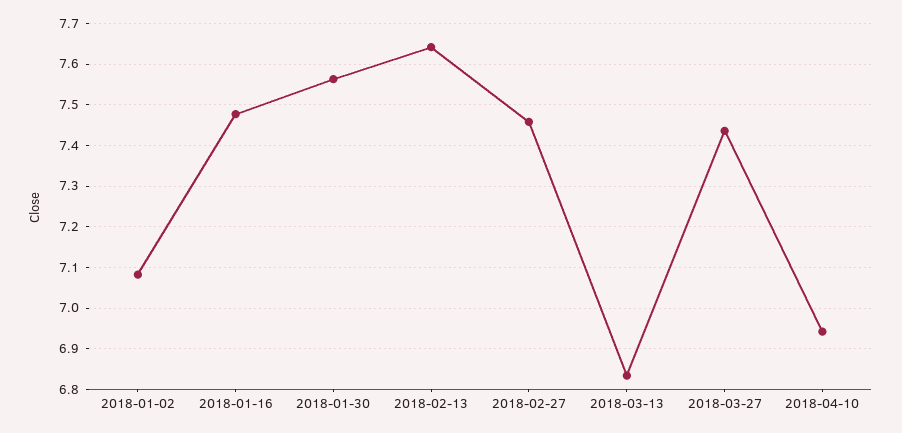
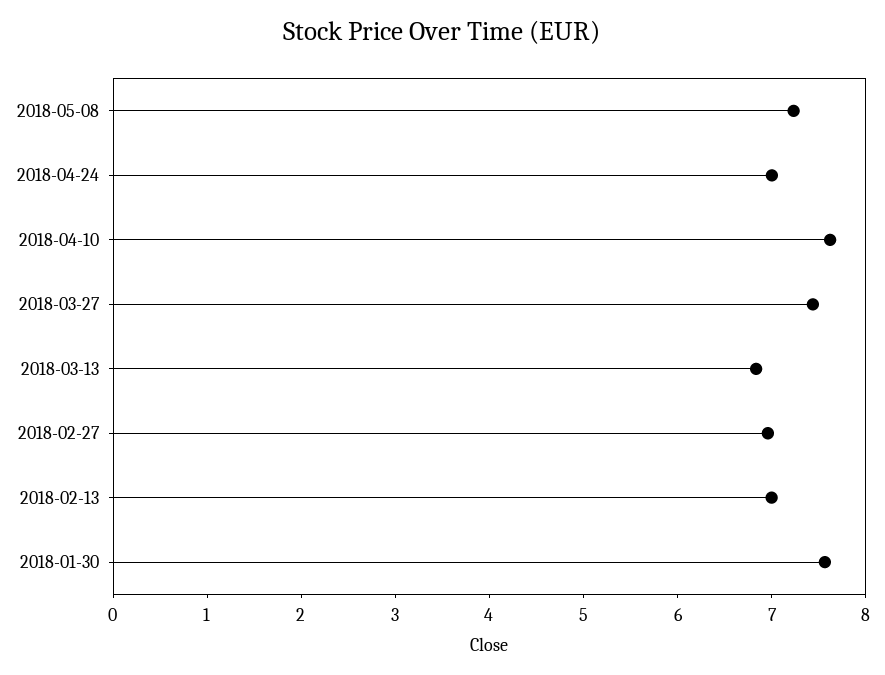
2018-01-02: 7.08 -> none
2018-01-16: 7.48 -> none
2018-02-13: 7.64 -> 7
2018-02-27: 7.46 -> 7
2018-04-10: 6.94 -> 7.6
2018-05-08: none -> 7.2
2018-04-24: none -> 7

